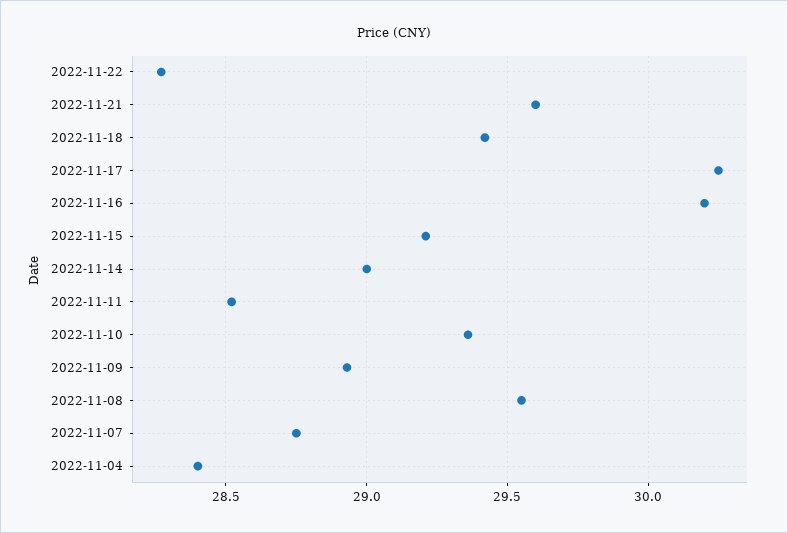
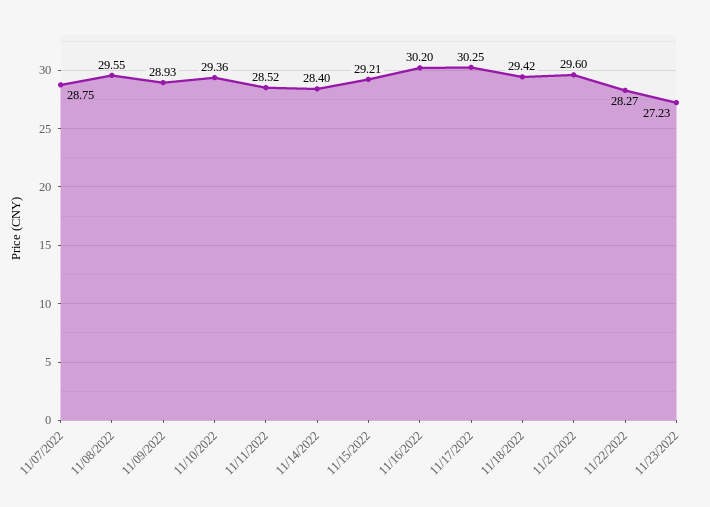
2022-11-14: 29 -> 28.4
2022-11-04: 28.4 -> none
11/23/2022: none -> 27.23

